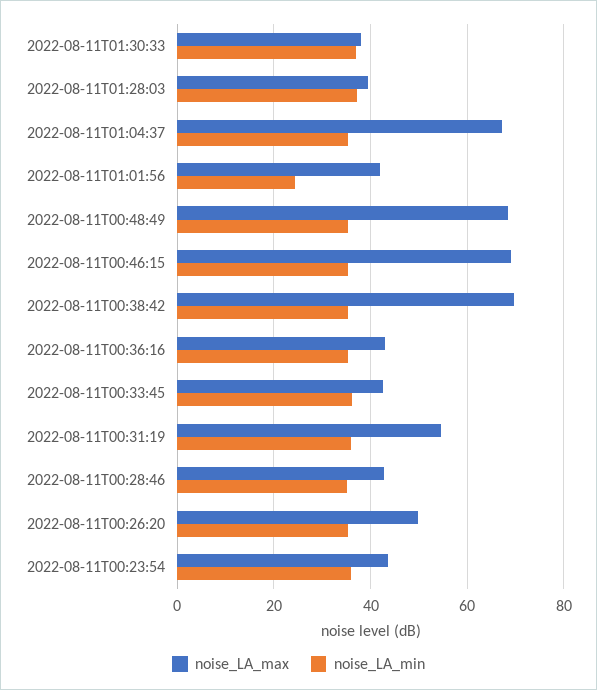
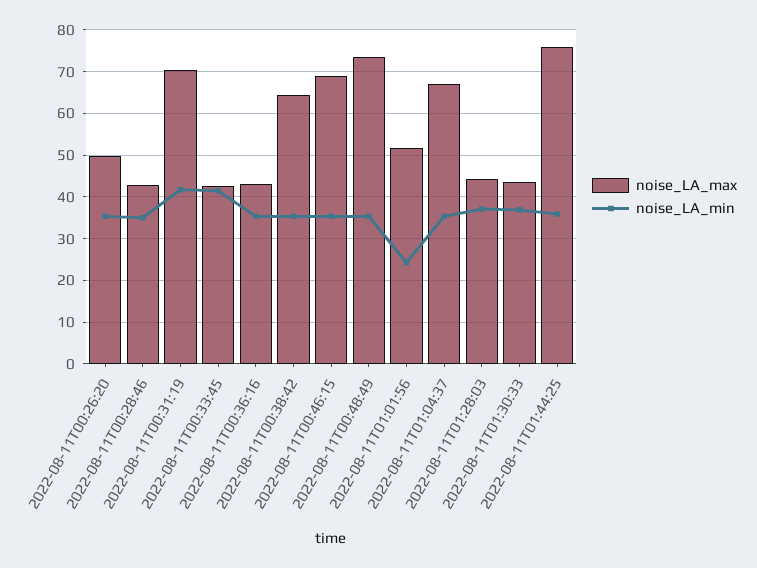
noise_LA_max, 2022-08-11T01:30:33: 38 -> 44
noise_LA_max, 2022-08-11T01:28:03: 40 -> 44
noise_LA_max, 2022-08-11T01:01:56: 42 -> 52
noise_LA_max, 2022-08-11T00:48:49: 68 -> 74
noise_LA_max, 2022-08-11T00:38:42: 70 -> 64
noise_LA_min, 2022-08-11T00:33:45: 36 -> 42
noise_LA_max, 2022-08-11T00:31:19: 54 -> 70
noise_LA_min, 2022-08-11T00:31:19: 36 -> 42
noise_LA_max, 2022-08-11T00:23:54: 44 -> none
noise_LA_min, 2022-08-11T00:23:54: 36 -> none
noise_LA_max, 2022-08-11T01:44:25: none -> 76
noise_LA_min, 2022-08-11T01:44:25: none -> 36

